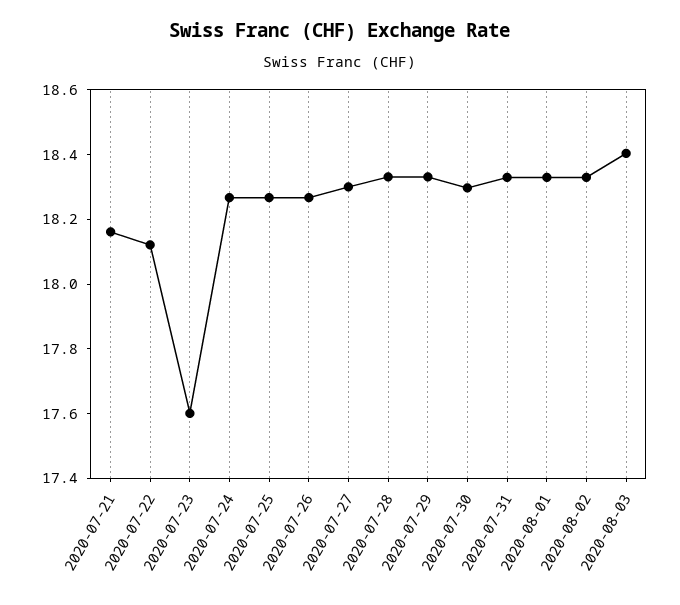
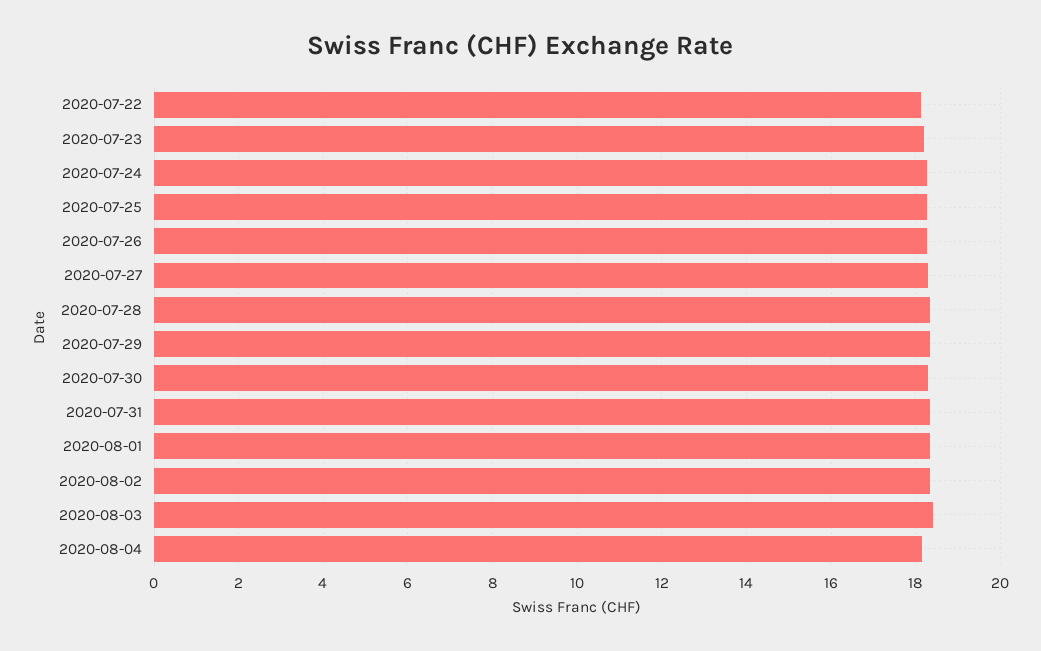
2020-07-21: 18.15 -> none
2020-07-23: 17.6 -> 18.2
2020-08-04: none -> 18.2

